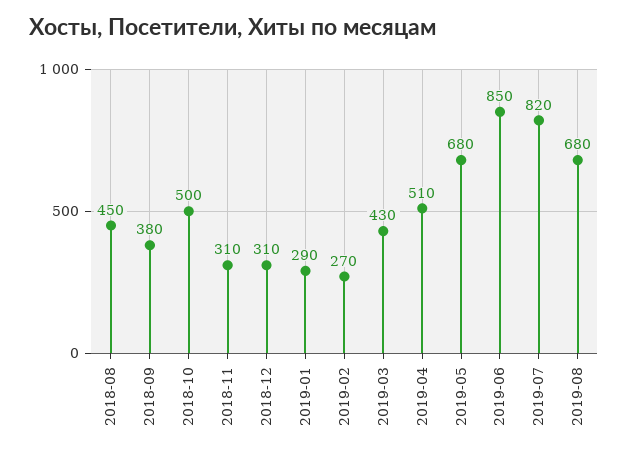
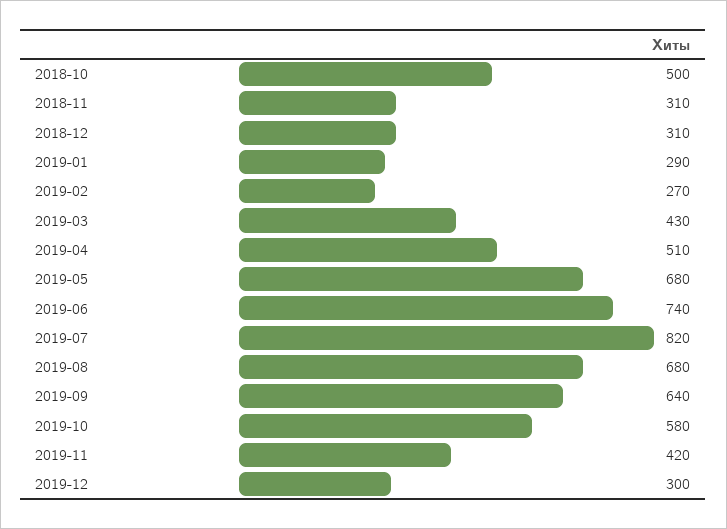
2018-08: 450 -> none
2018-09: 380 -> none
2019-06: 850 -> 740
2019-09: none -> 640
2019-10: none -> 580
2019-11: none -> 420
2019-12: none -> 300

